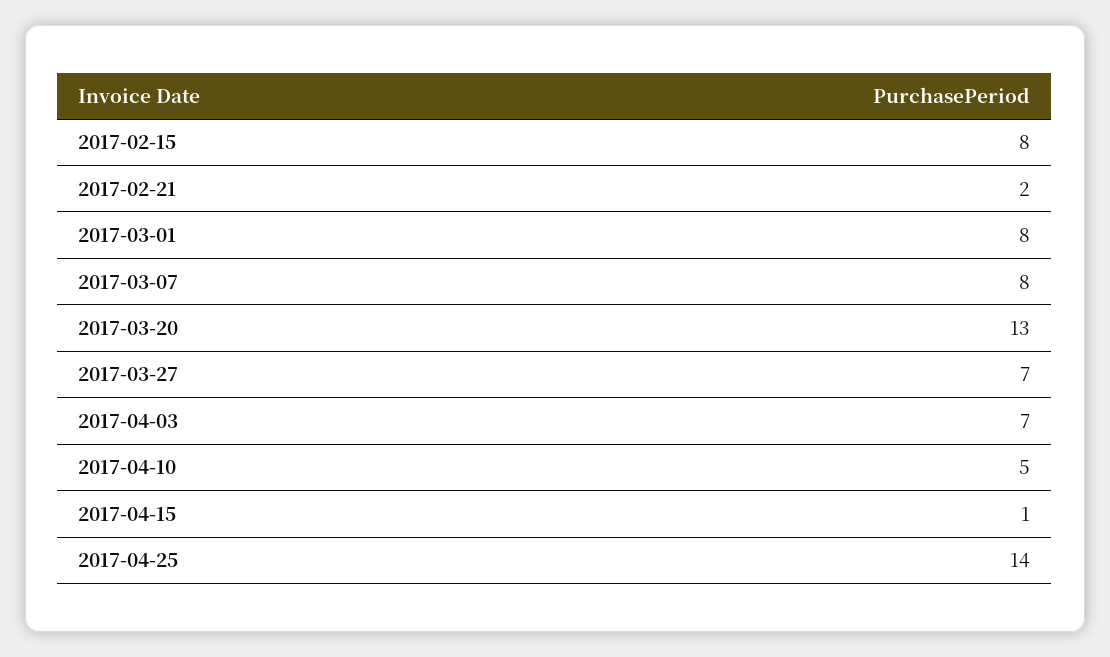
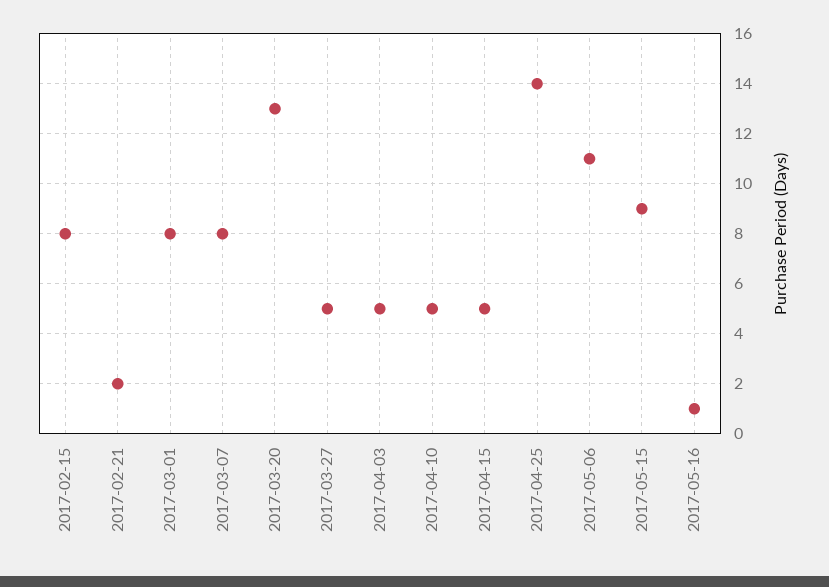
2017-03-27: 7 -> 5
2017-04-03: 7 -> 5
2017-04-15: 1 -> 5
2017-05-06: none -> 11
2017-05-15: none -> 9
2017-05-16: none -> 1

